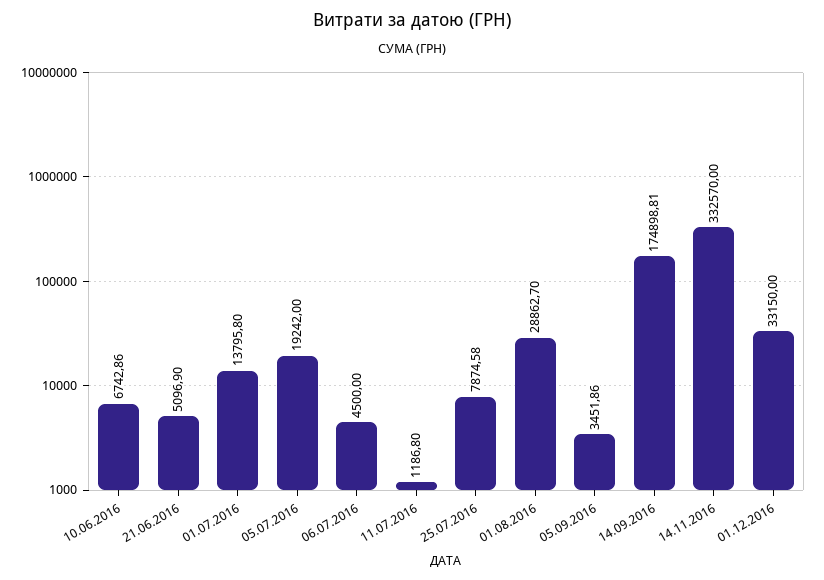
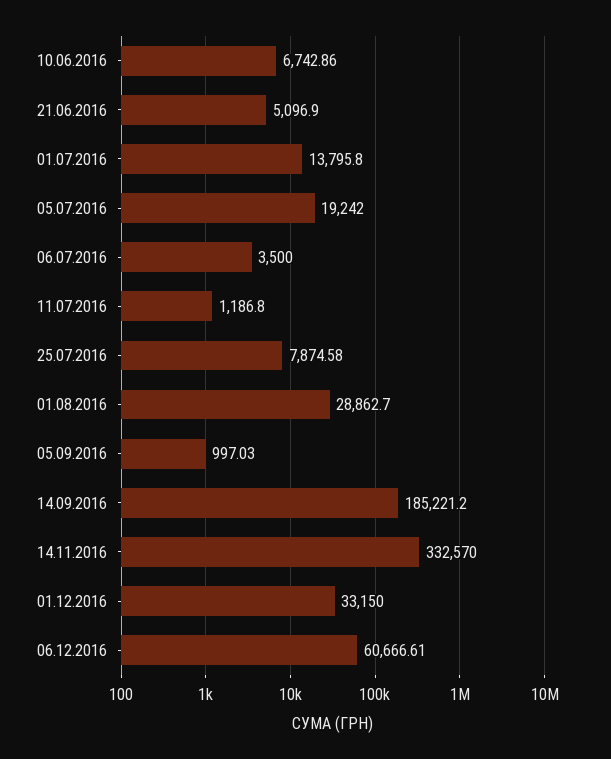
06.07.2016: 4500 -> 3500
05.09.2016: 3451.86 -> 997.03
14.09.2016: 174898.81 -> 185221.2
06.12.2016: none -> 60666.61

